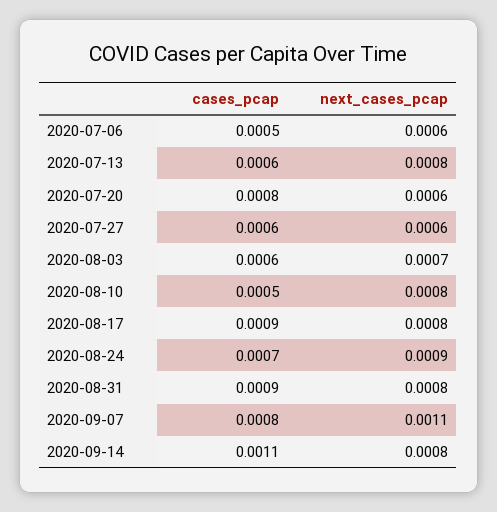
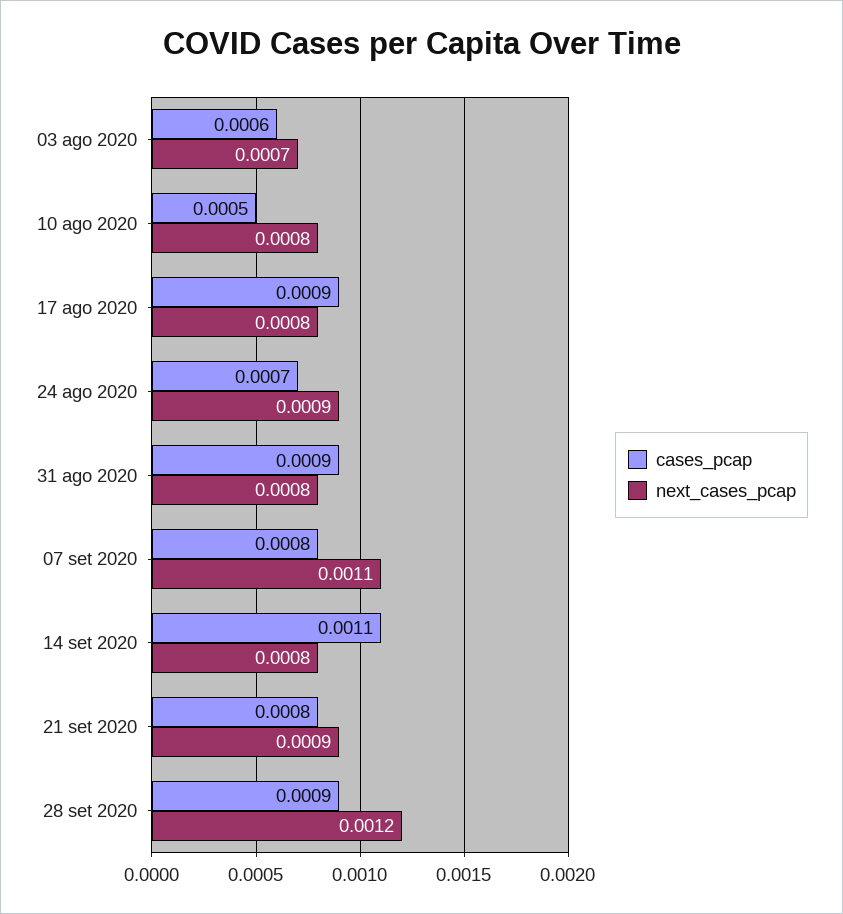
cases_pcap, 2020-07-06: 0.0005 -> none
next_cases_pcap, 2020-07-06: 0.0006 -> none
cases_pcap, 2020-07-13: 0.0006 -> none
next_cases_pcap, 2020-07-13: 0.0008 -> none
cases_pcap, 2020-07-20: 0.0008 -> none
next_cases_pcap, 2020-07-20: 0.0006 -> none
cases_pcap, 2020-07-27: 0.0006 -> none
next_cases_pcap, 2020-07-27: 0.0006 -> none
cases_pcap, 21 set 2020: none -> 0.0008
next_cases_pcap, 21 set 2020: none -> 0.0009
cases_pcap, 28 set 2020: none -> 0.0009
next_cases_pcap, 28 set 2020: none -> 0.0012

